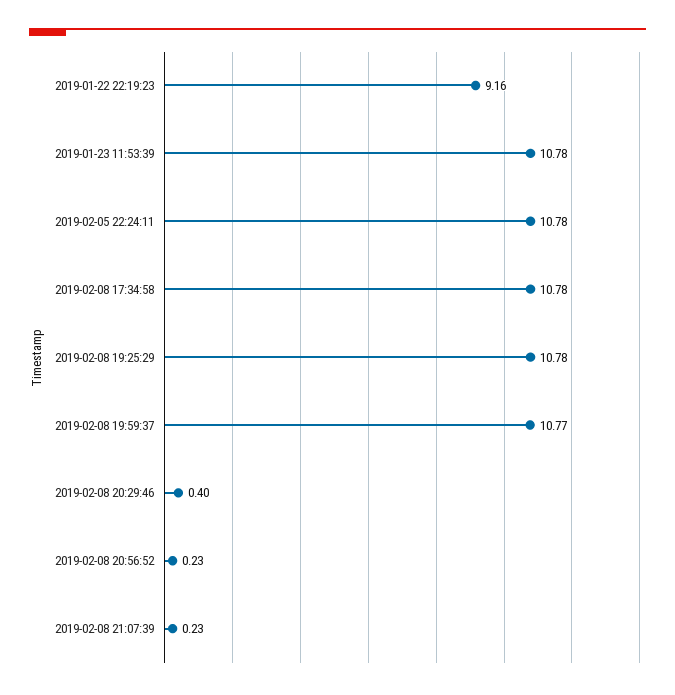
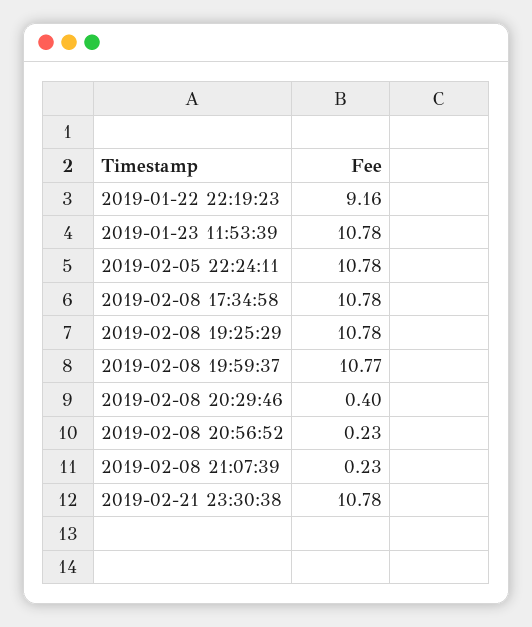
2019-02-21 23:30:38: none -> 10.78

